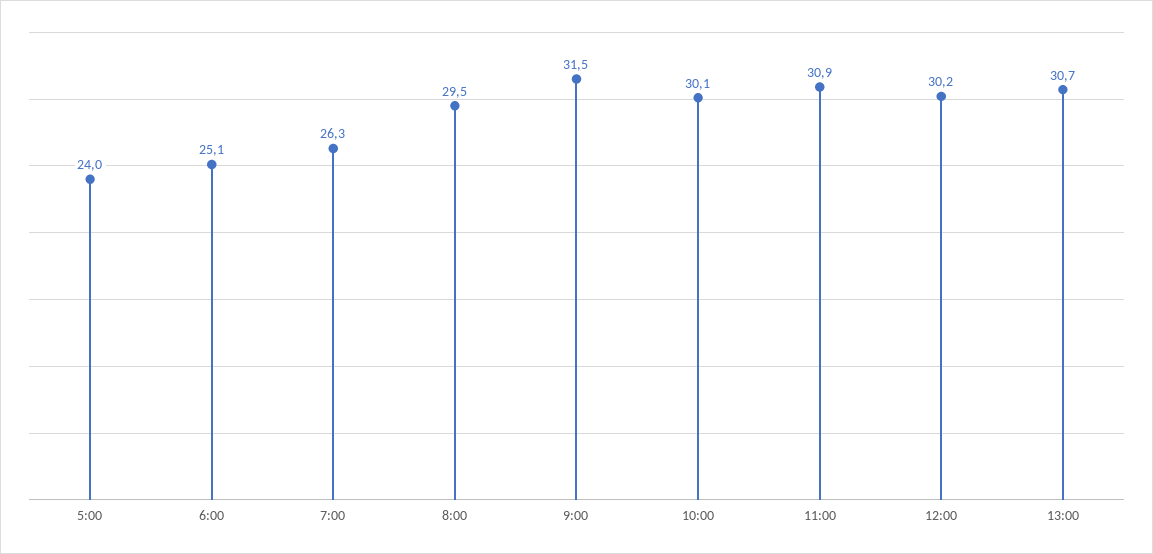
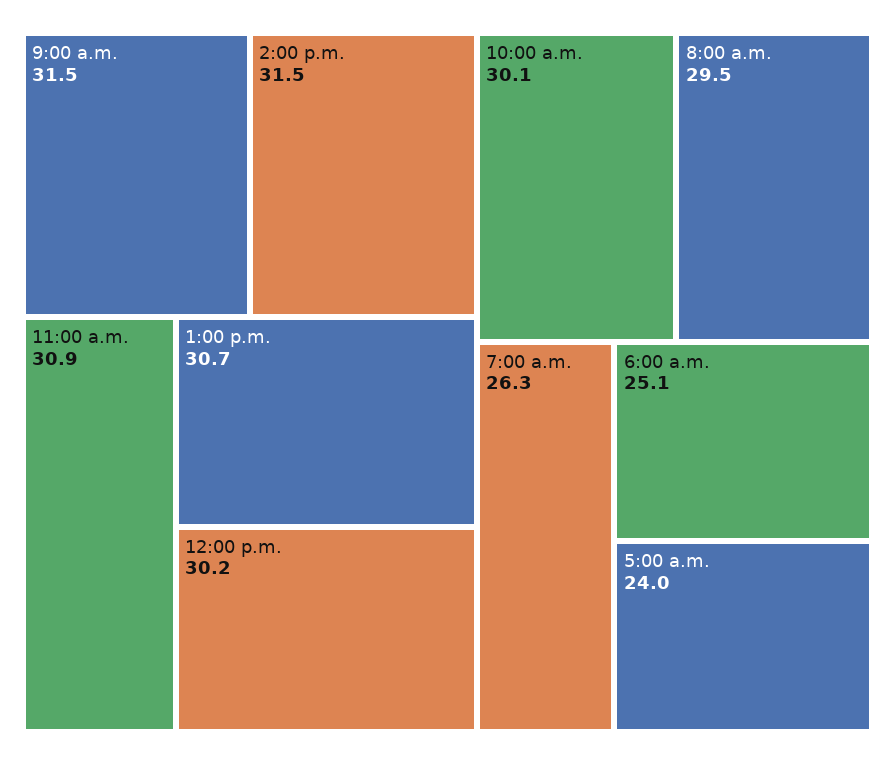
2:00 p.m.: none -> 31.5

